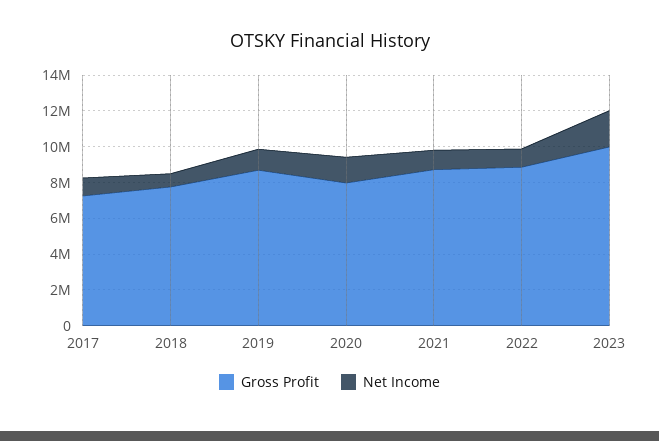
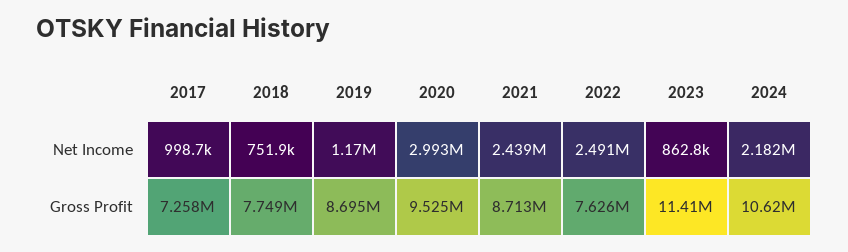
Gross Profit, 2020: 8000000 -> 9525000
Net Income, 2020: 1500000 -> 2993000
Net Income, 2021: 1000000 -> 2439000
Gross Profit, 2022: 9000000 -> 7626000
Net Income, 2022: 1000000 -> 2491000
Gross Profit, 2023: 10000000 -> 11410000
Net Income, 2023: 2000000 -> 862800
Net Income, 2024: none -> 2182000
Gross Profit, 2024: none -> 10620000

